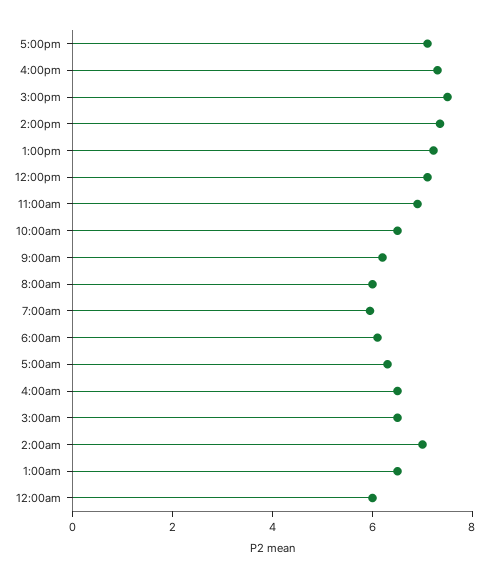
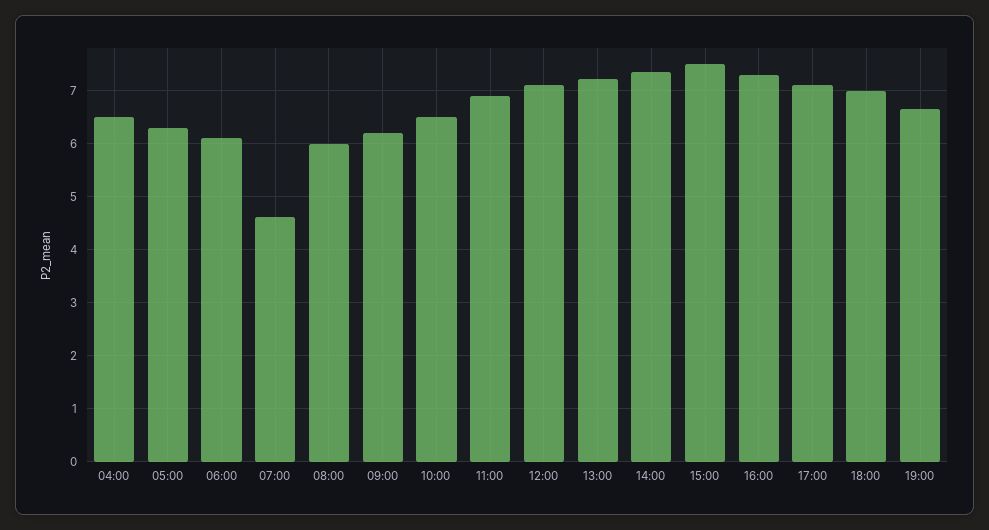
7:00am: 6 -> 4.6
3:00am: 6.5 -> none
2:00am: 7 -> none
1:00am: 6.5 -> none
12:00am: 6 -> none
18:00: none -> 7
19:00: none -> 6.6

